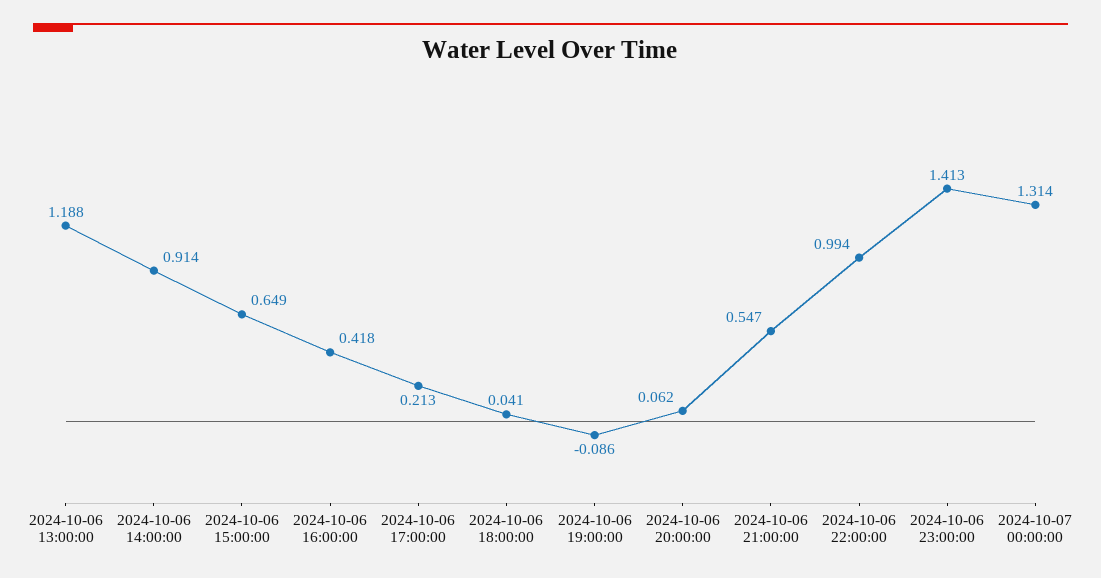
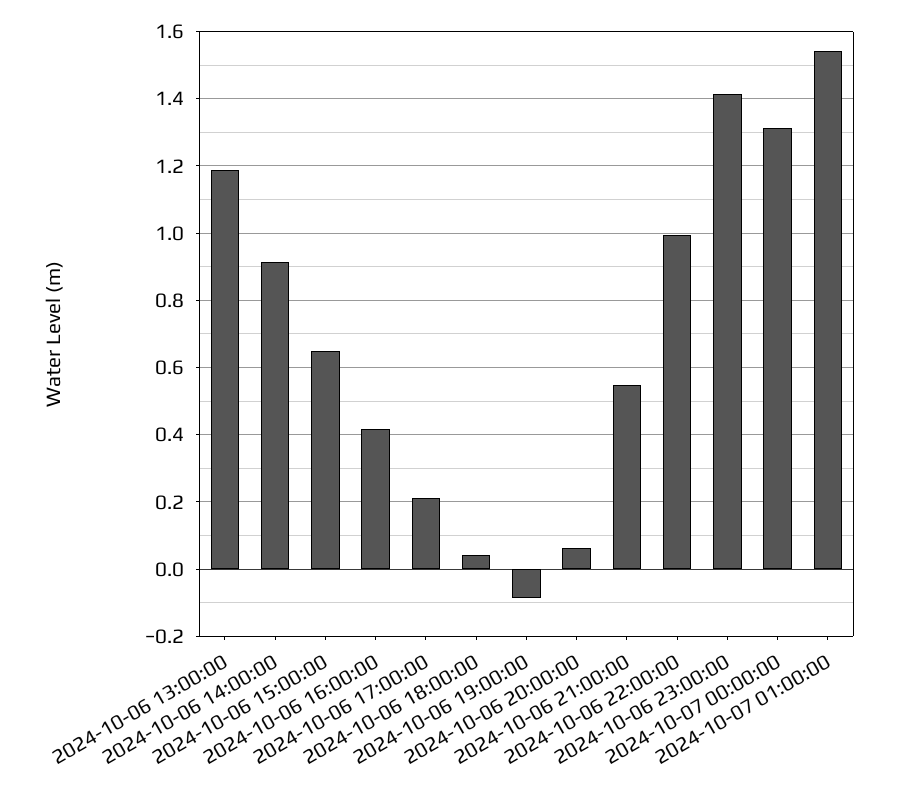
2024-10-07 01:00:00: none -> 1.54

